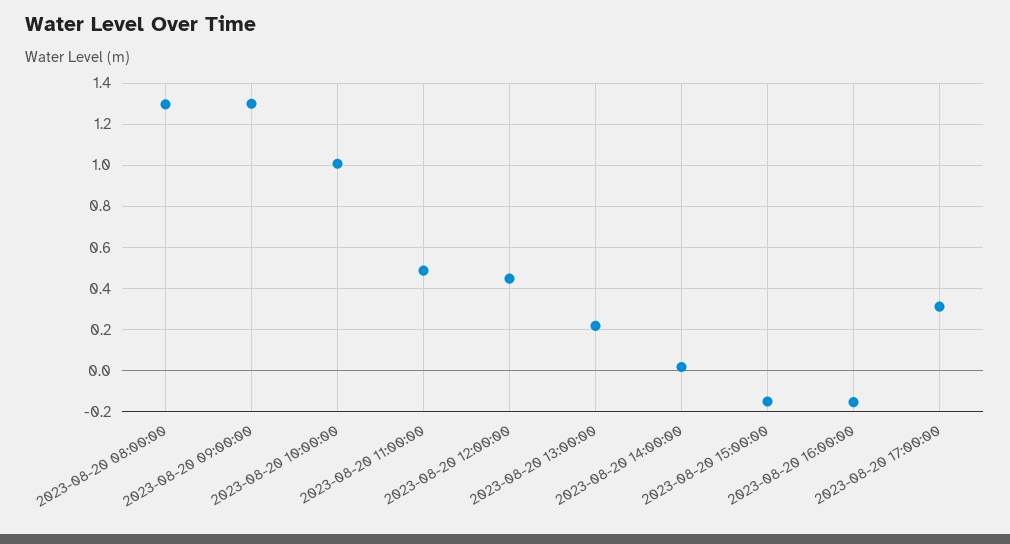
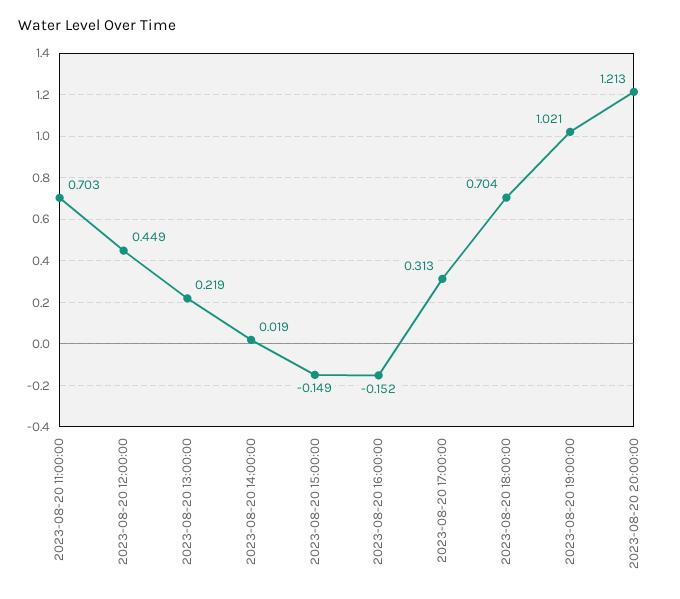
2023-08-20 08:00:00: 1.3 -> none
2023-08-20 09:00:00: 1.3 -> none
2023-08-20 10:00:00: 1 -> none
2023-08-20 11:00:00: 0.5 -> 0.703
2023-08-20 18:00:00: none -> 0.704
2023-08-20 19:00:00: none -> 1.021
2023-08-20 20:00:00: none -> 1.213

